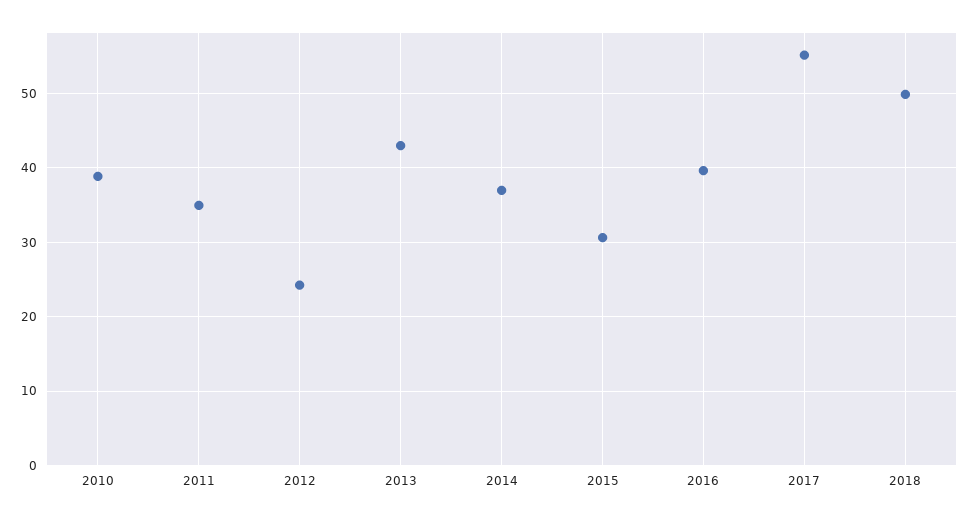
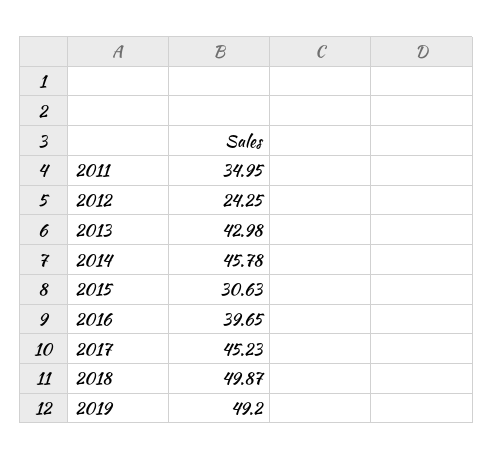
2010: 39 -> none
2014: 37 -> 45.78
2017: 55 -> 45.23
2019: none -> 49.2

